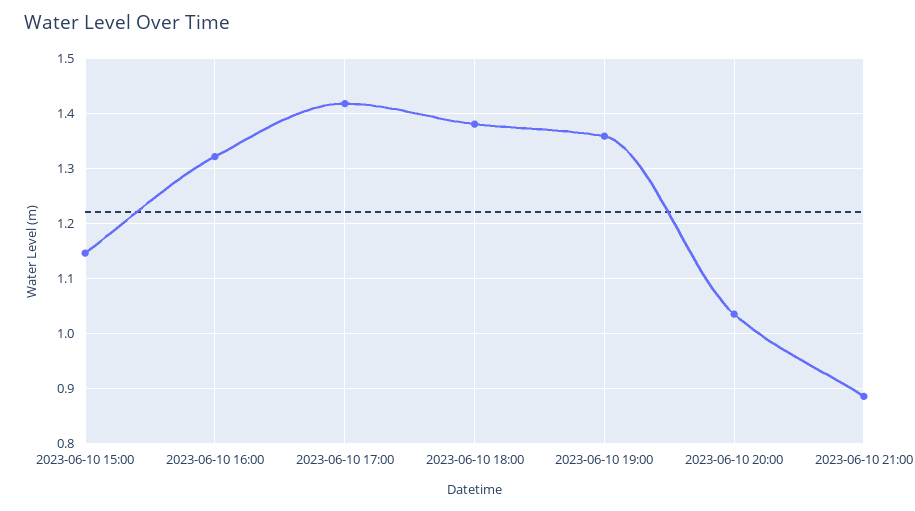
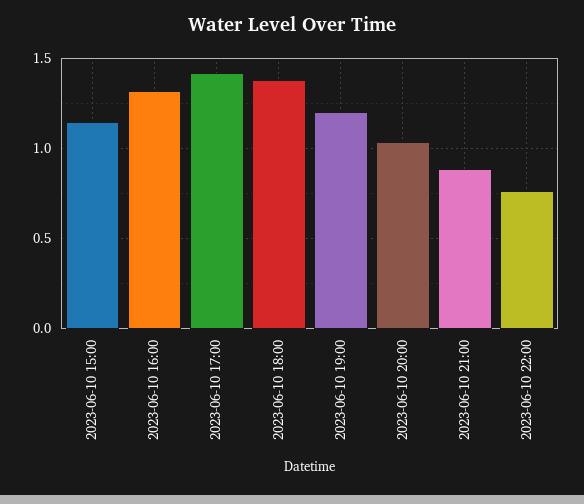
2023-06-10 19:00: 1.36 -> 1.2
2023-06-10 22:00: none -> 0.75

